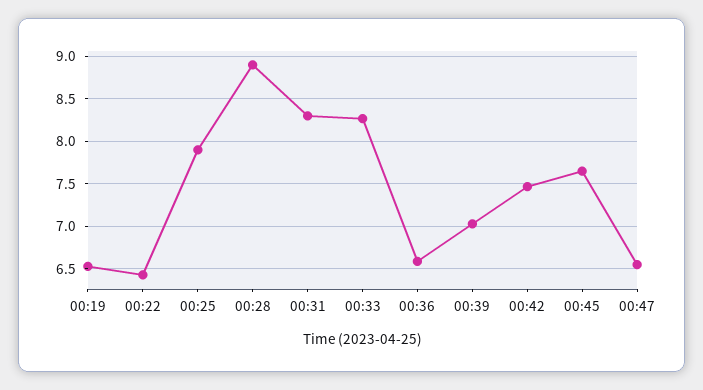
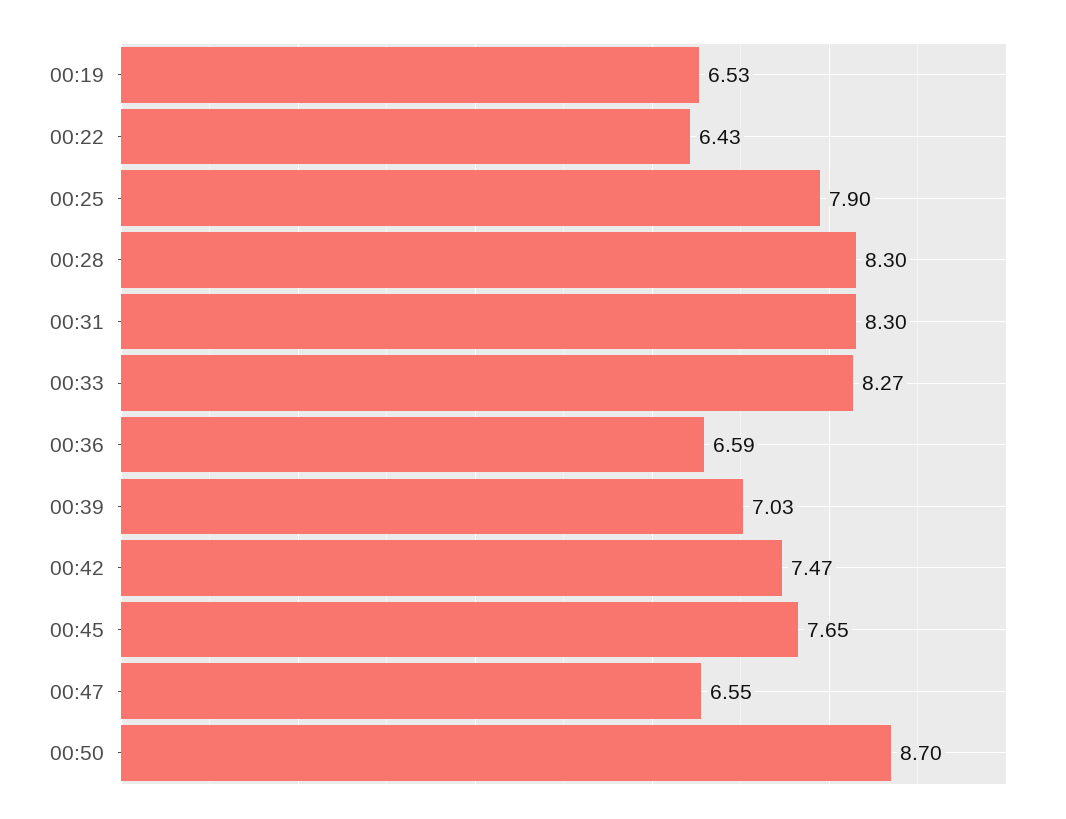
00:28: 8.9 -> 8.3
00:50: none -> 8.7

